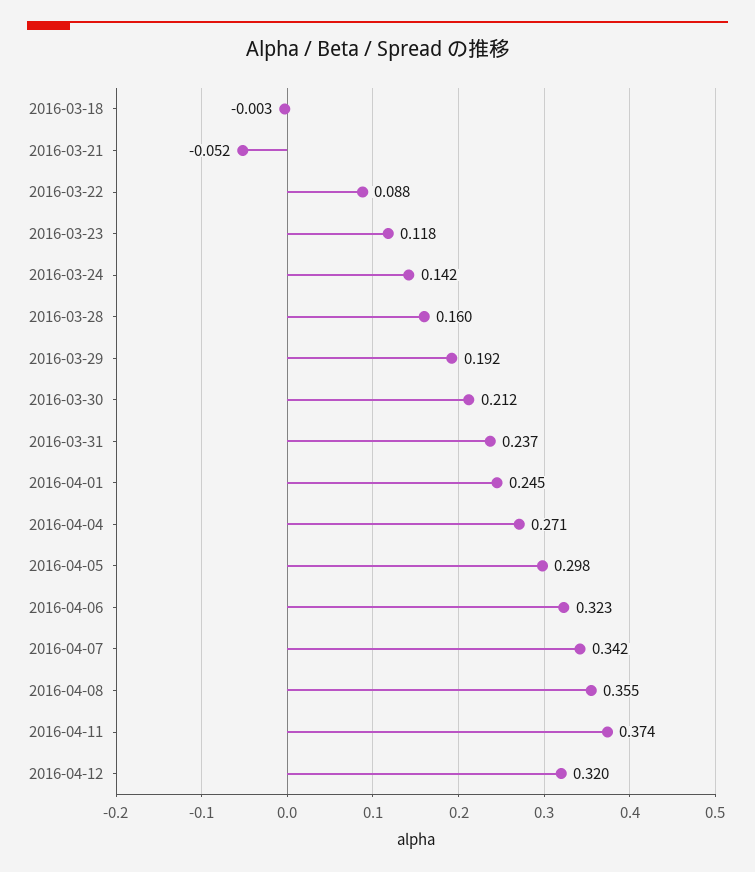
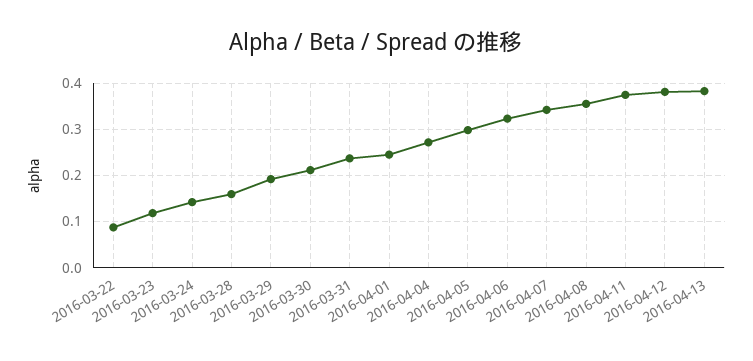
2016-03-18: -0.003 -> none
2016-03-21: -0.052 -> none
2016-04-12: 0.32 -> 0.38
2016-04-13: none -> 0.38

